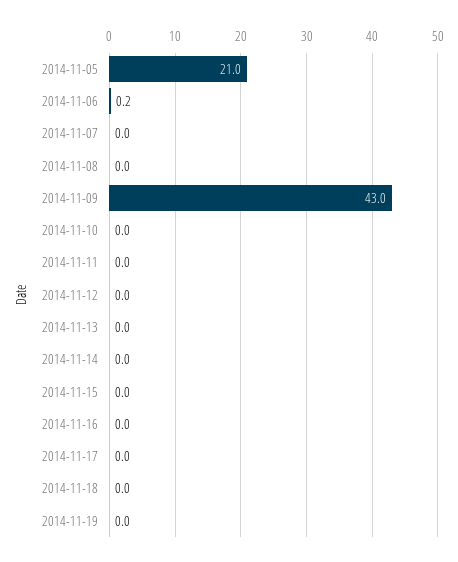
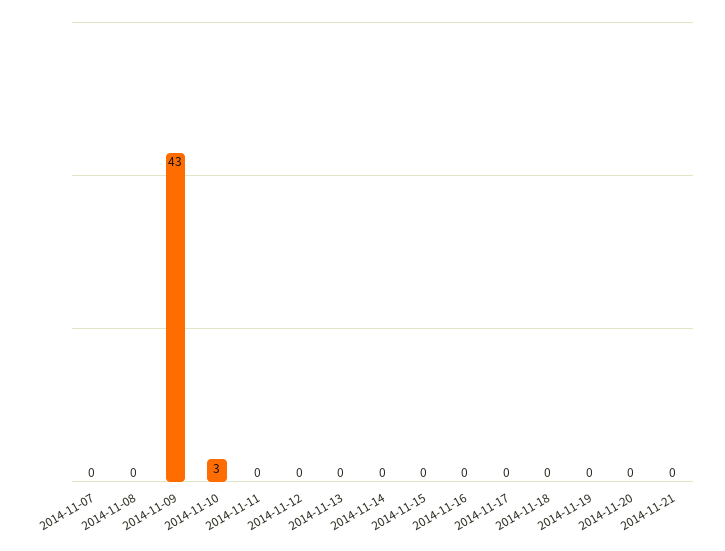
2014-11-05: 21 -> none
2014-11-06: 0.2 -> none
2014-11-10: 0 -> 3
2014-11-20: none -> 0
2014-11-21: none -> 0

